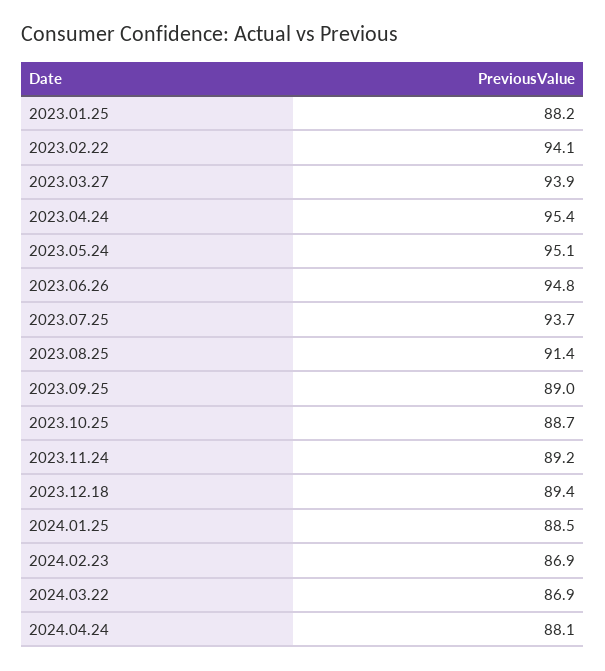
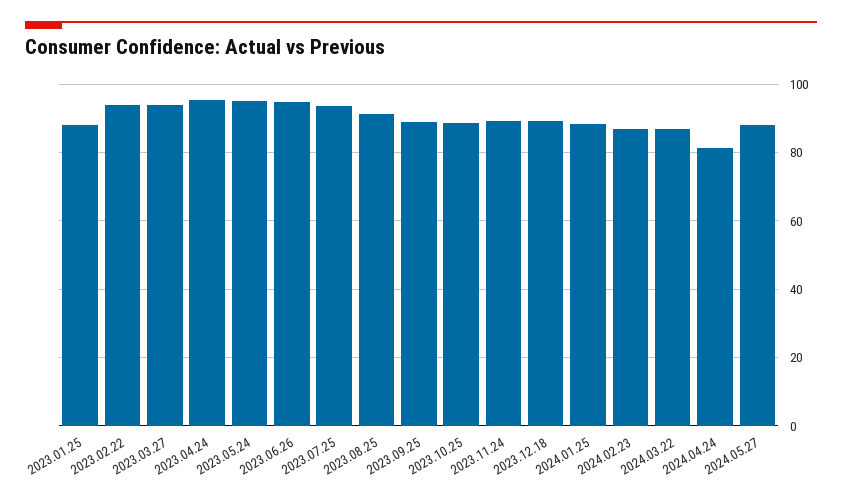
2024.04.24: 88.1 -> 82
2024.05.27: none -> 88

